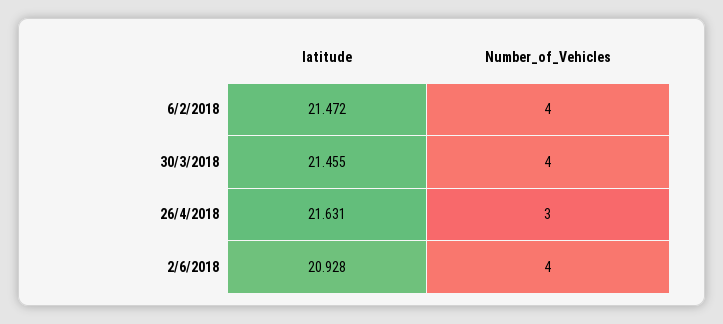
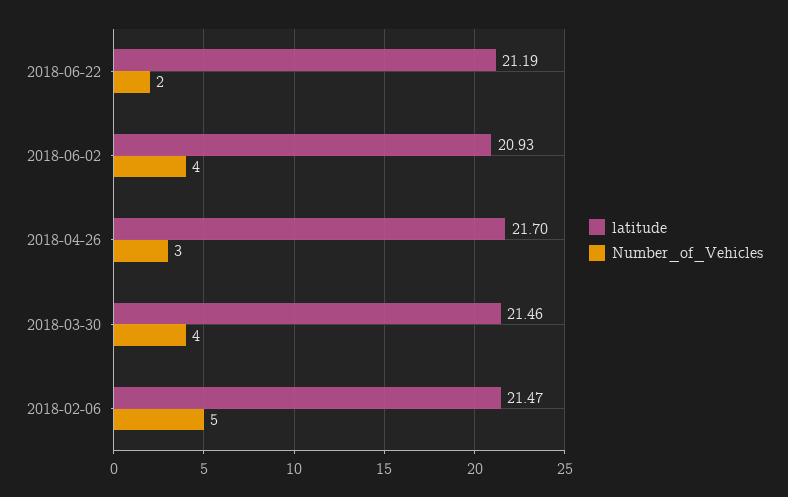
Number_of_Vehicles, 6/2/2018: 4 -> 5
latitude, 26/4/2018: 21.631 -> 21.7
latitude, 2018-06-22: none -> 21.19
Number_of_Vehicles, 2018-06-22: none -> 2

